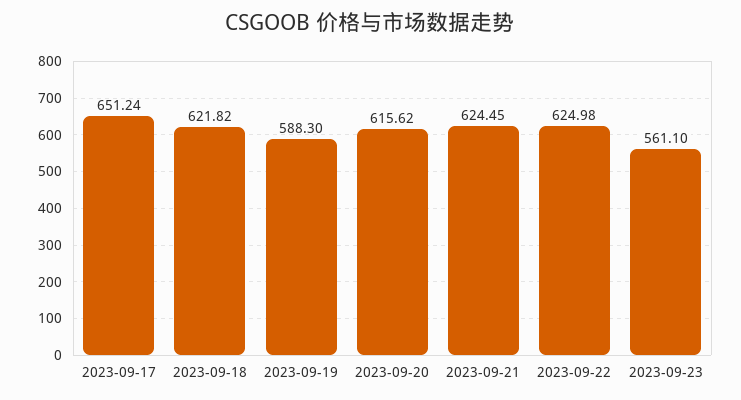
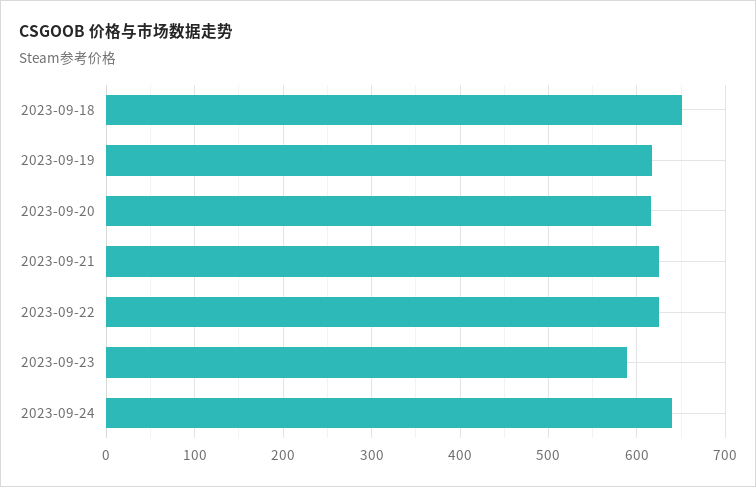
2023-09-17: 651.24 -> none
2023-09-18: 621.82 -> 650
2023-09-19: 588.3 -> 620
2023-09-23: 561.1 -> 590
2023-09-24: none -> 640

